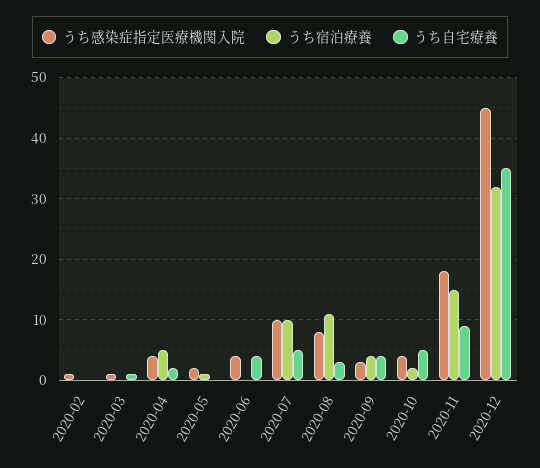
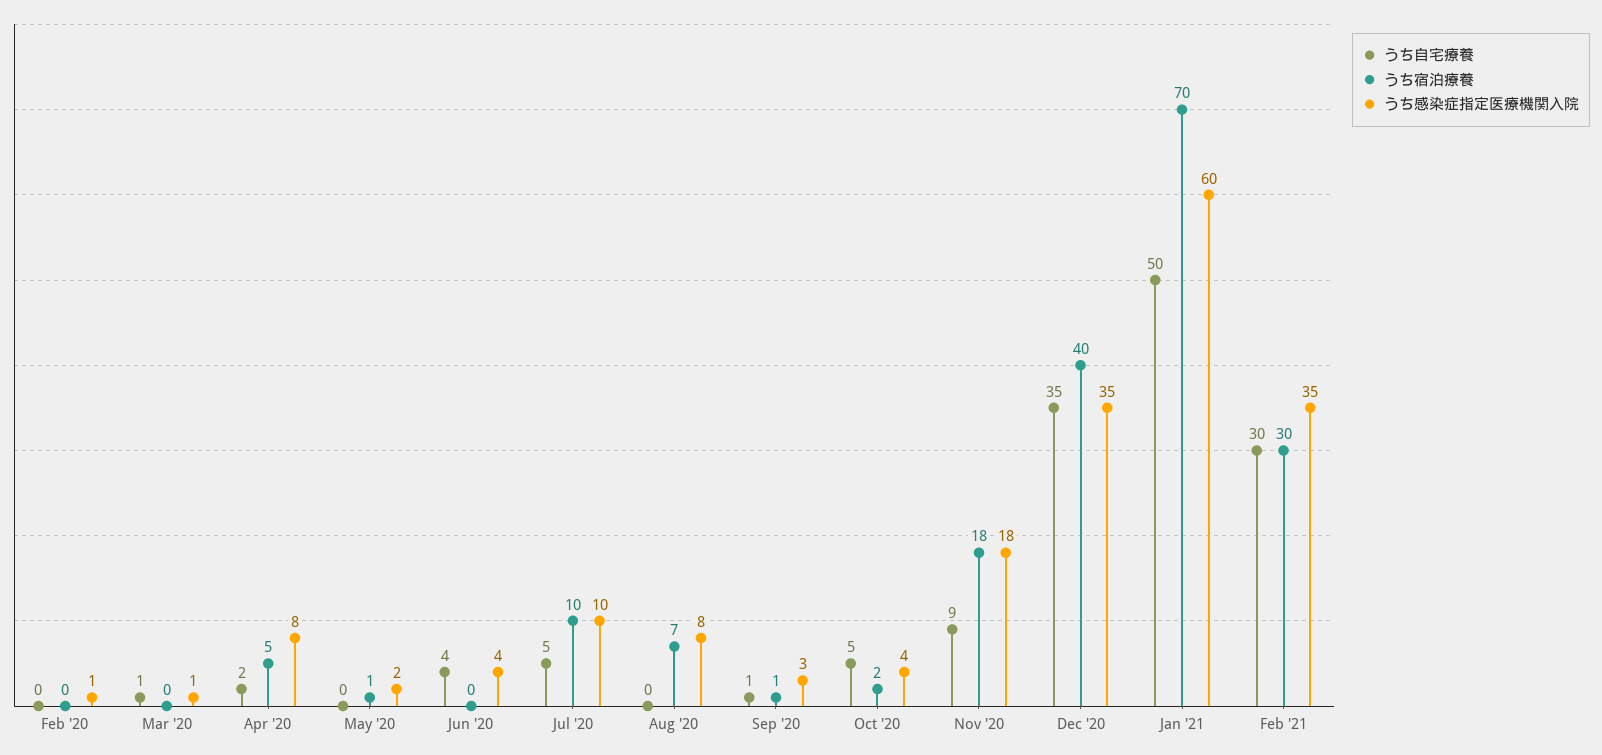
うち感染症指定医療機関入院, 2020-04: 4 -> 8
うち宿泊療養, 2020-08: 11 -> 7
うち自宅療養, 2020-08: 3 -> 0
うち宿泊療養, 2020-09: 4 -> 1
うち自宅療養, 2020-09: 4 -> 1
うち宿泊療養, 2020-11: 15 -> 18
うち感染症指定医療機関入院, 2020-12: 45 -> 35
うち宿泊療養, 2020-12: 32 -> 40
うち自宅療養, Jan '21: none -> 50
うち宿泊療養, Jan '21: none -> 70
うち感染症指定医療機関入院, Jan '21: none -> 60
うち自宅療養, Feb '21: none -> 30
うち宿泊療養, Feb '21: none -> 30
うち感染症指定医療機関入院, Feb '21: none -> 35

